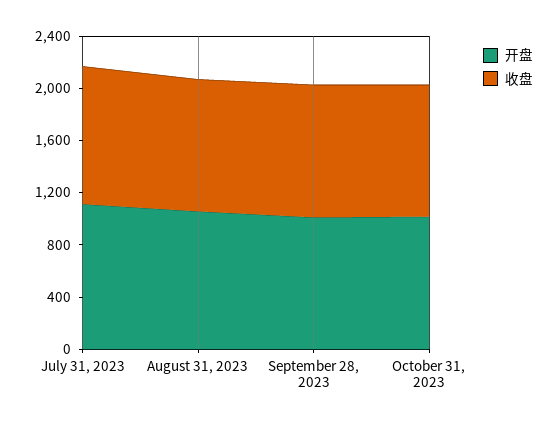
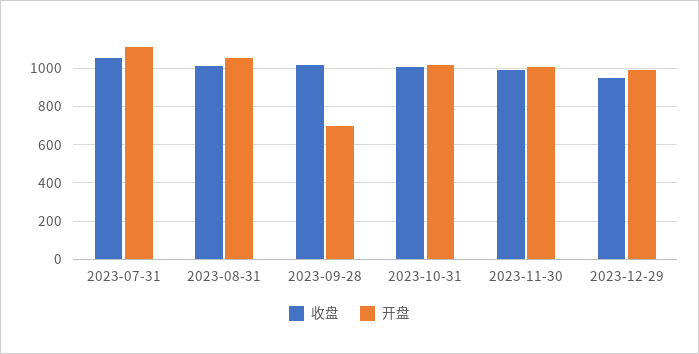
开盘, September 28, 2023: 1000 -> 700
收盘, 2023-11-30: none -> 1000
开盘, 2023-11-30: none -> 1000
收盘, 2023-12-29: none -> 950
开盘, 2023-12-29: none -> 1000

